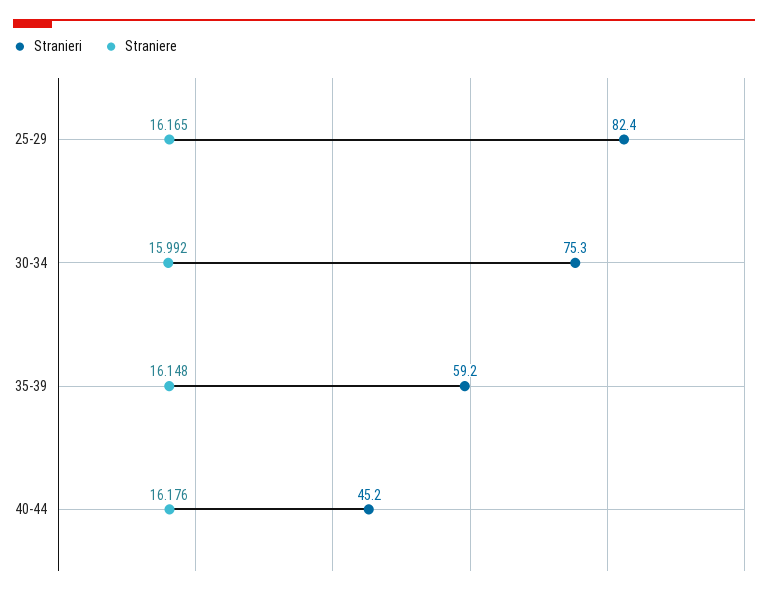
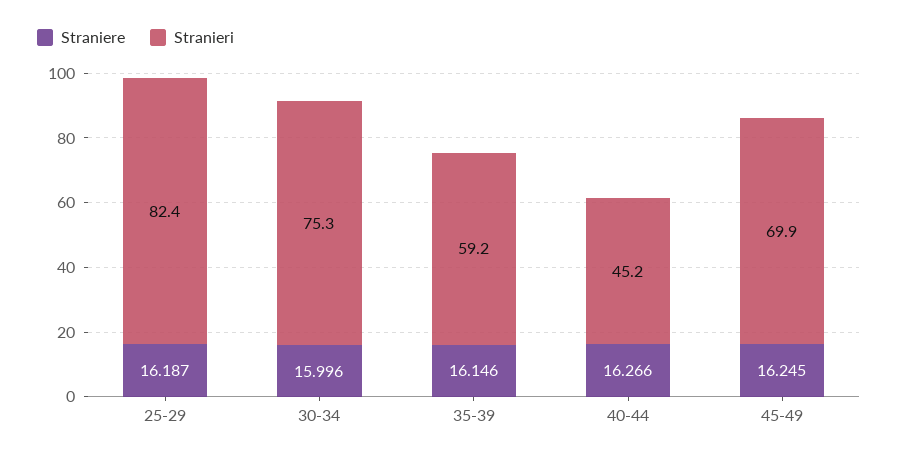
Straniere, 25-29: 16.165 -> 16.187
Straniere, 30-34: 15.992 -> 15.996
Straniere, 35-39: 16.148 -> 16.146
Straniere, 40-44: 16.176 -> 16.266
Straniere, 45-49: none -> 16.245
Stranieri, 45-49: none -> 69.9

